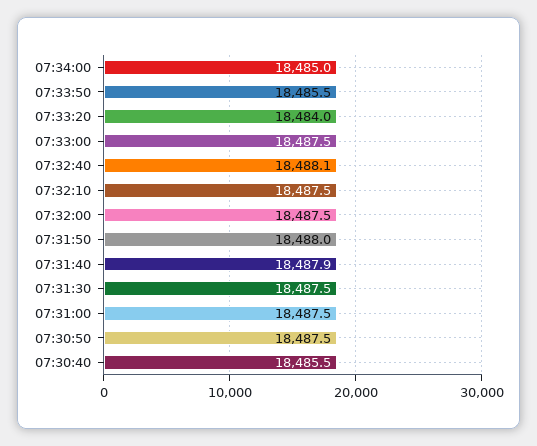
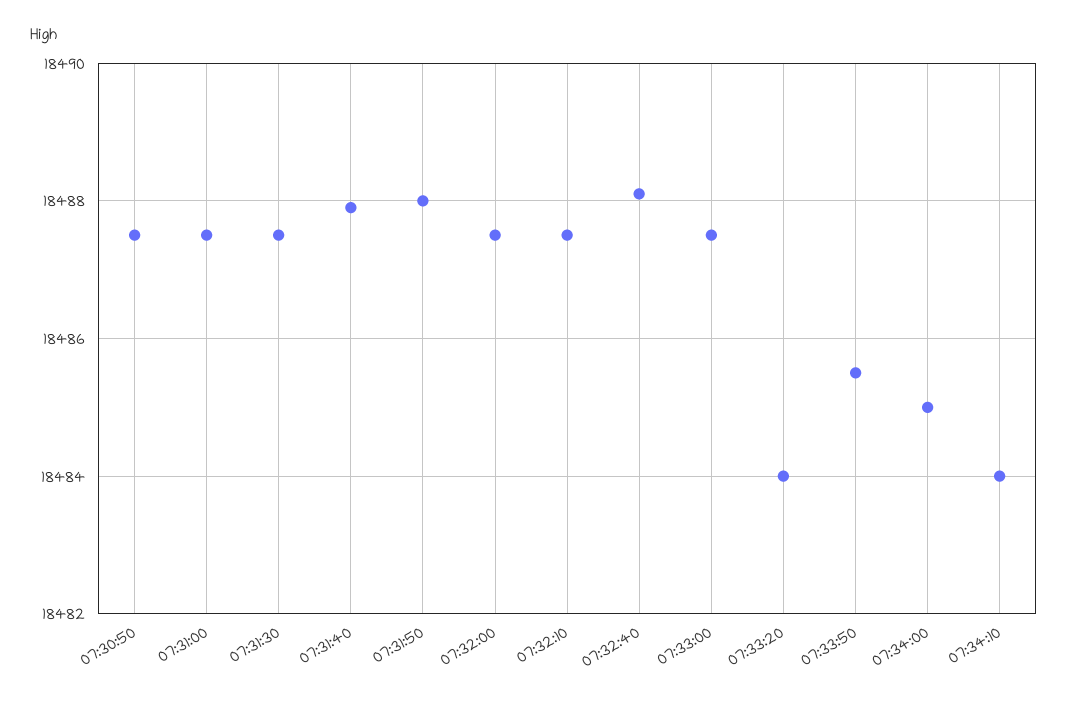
07:30:40: 18485.5 -> none
07:34:10: none -> 18484

